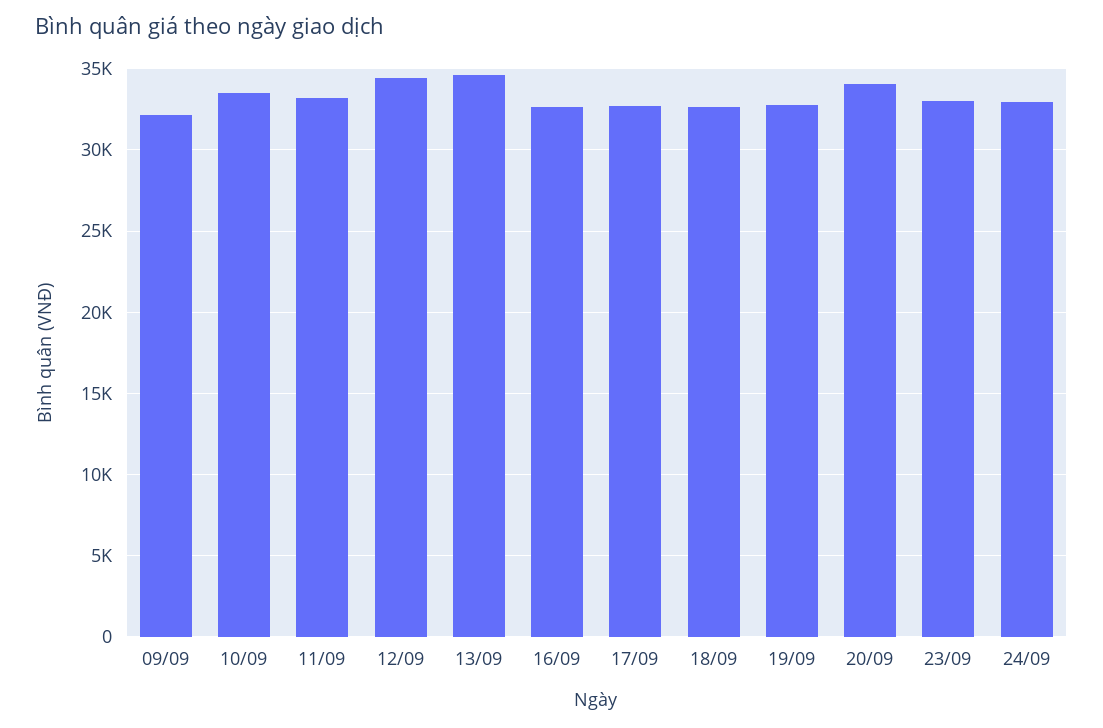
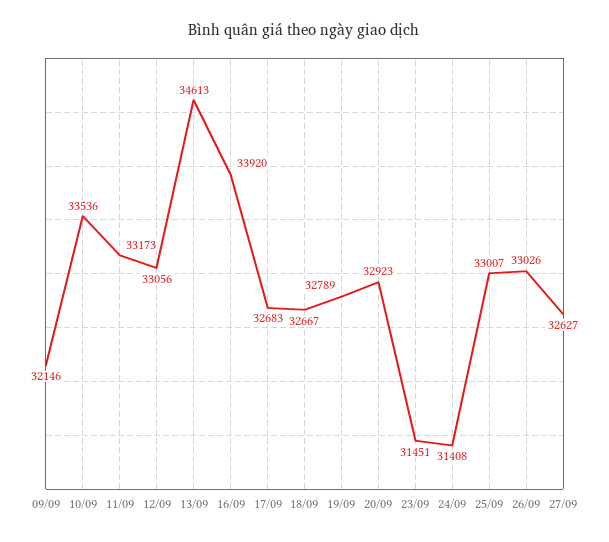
12/09: 34500 -> 33056
16/09: 32500 -> 33920
20/09: 34000 -> 32923
23/09: 33000 -> 31451
24/09: 33000 -> 31408
25/09: none -> 33007
26/09: none -> 33026
27/09: none -> 32627

